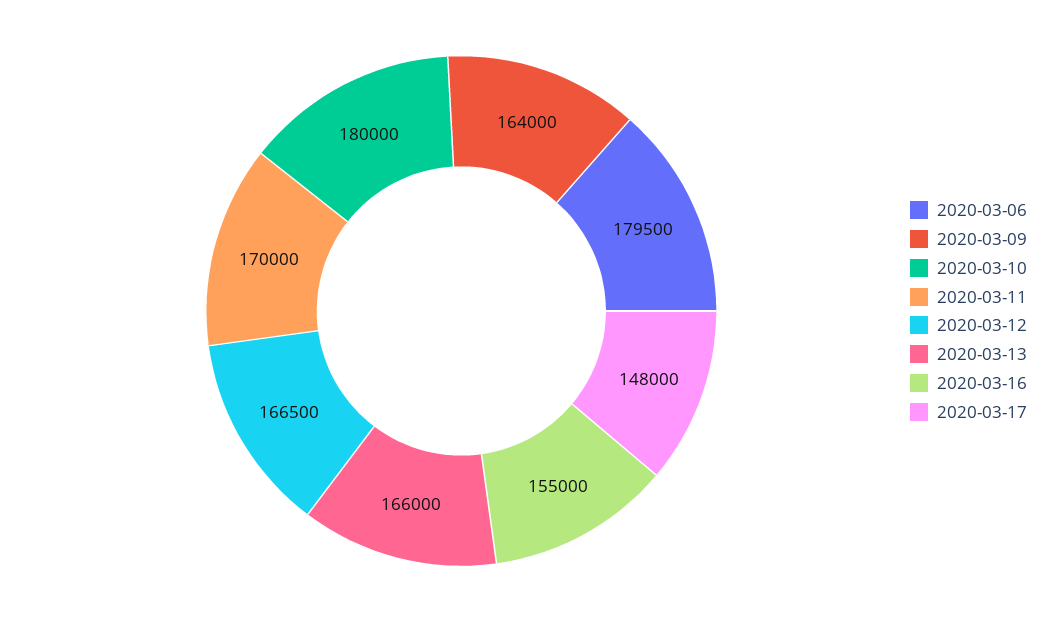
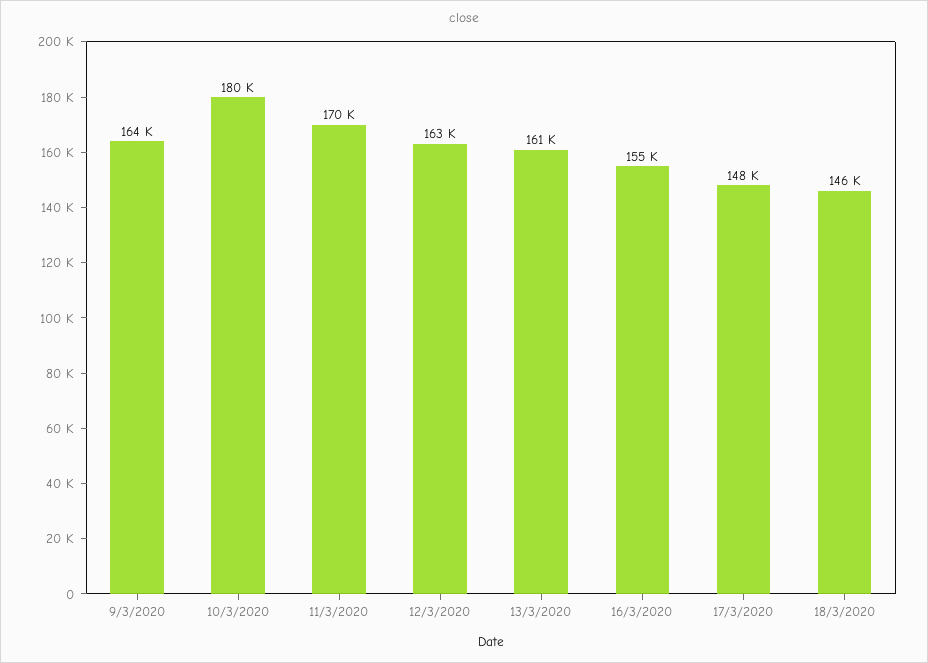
2020-03-06: 179500 -> none
2020-03-12: 166500 -> 163000
2020-03-13: 166000 -> 161000
18/3/2020: none -> 146000

